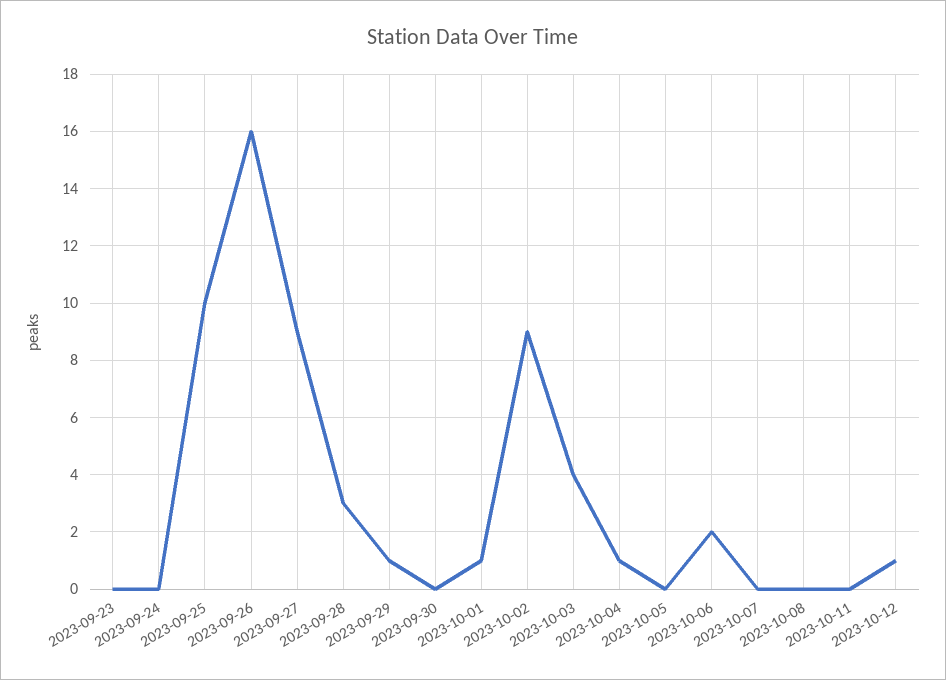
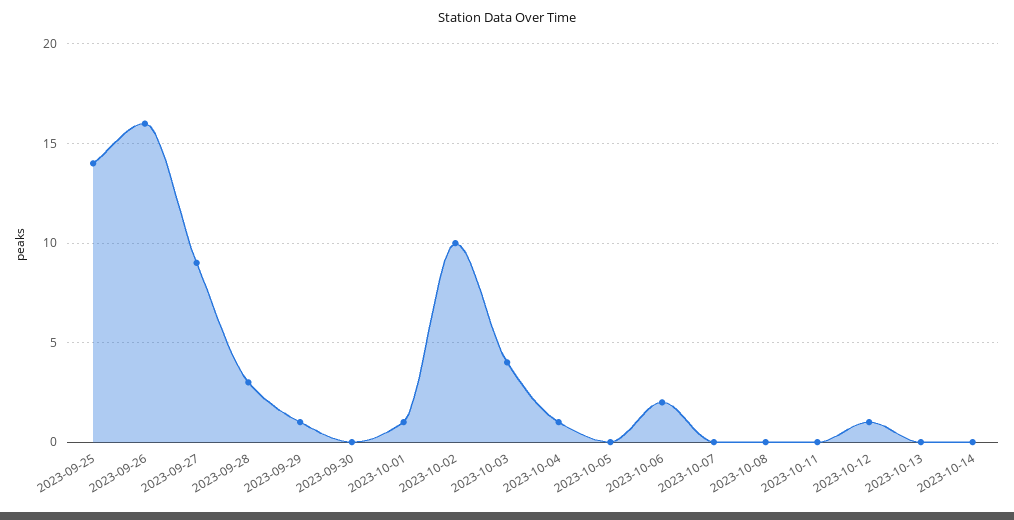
2023-09-23: 0 -> none
2023-09-24: 0 -> none
2023-09-25: 10 -> 14
2023-10-02: 9 -> 10
2023-10-13: none -> 0
2023-10-14: none -> 0

